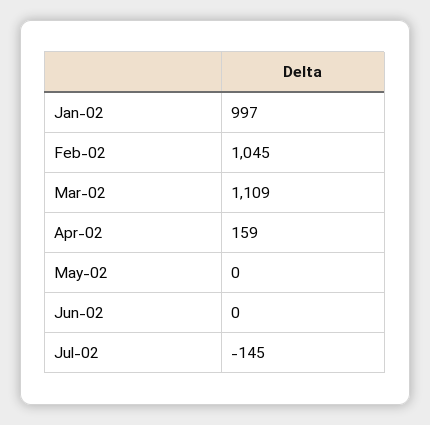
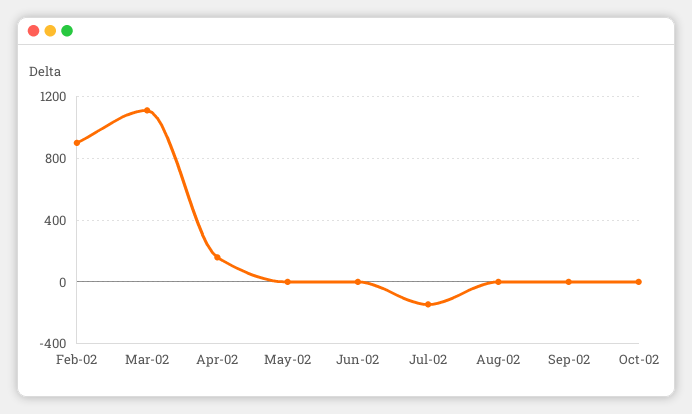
Jan-02: 997 -> none
Feb-02: 1045 -> 900
Aug-02: none -> 0
Sep-02: none -> 0
Oct-02: none -> 0

